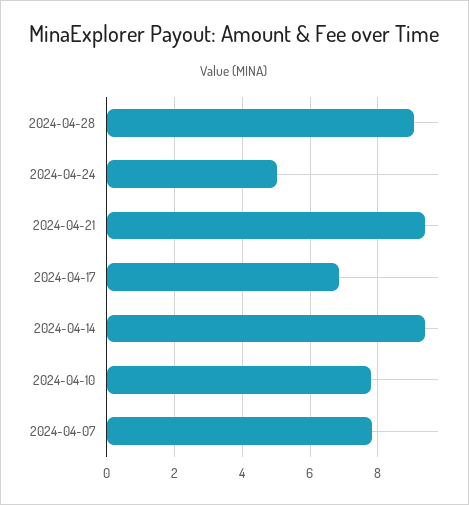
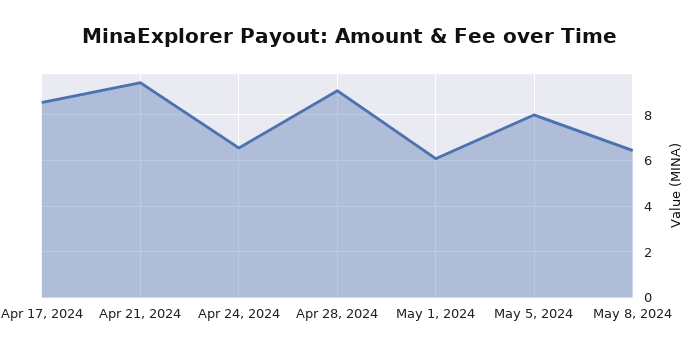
2024-04-24: 5 -> 6.5
2024-04-17: 6.8 -> 8.5
2024-04-14: 9.4 -> none
2024-04-10: 7.8 -> none
2024-04-07: 7.8 -> none
May 1, 2024: none -> 6
May 5, 2024: none -> 8
May 8, 2024: none -> 6.5

